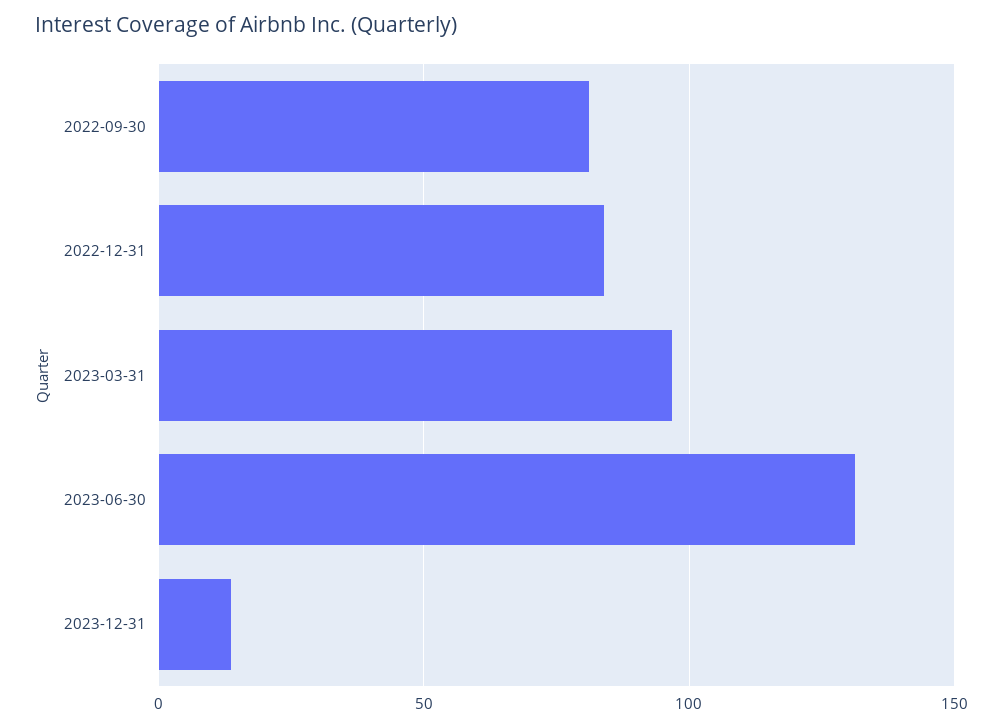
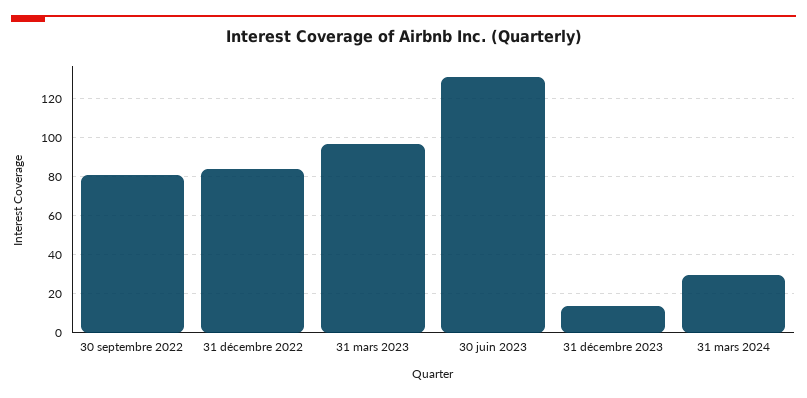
31 mars 2024: none -> 30

